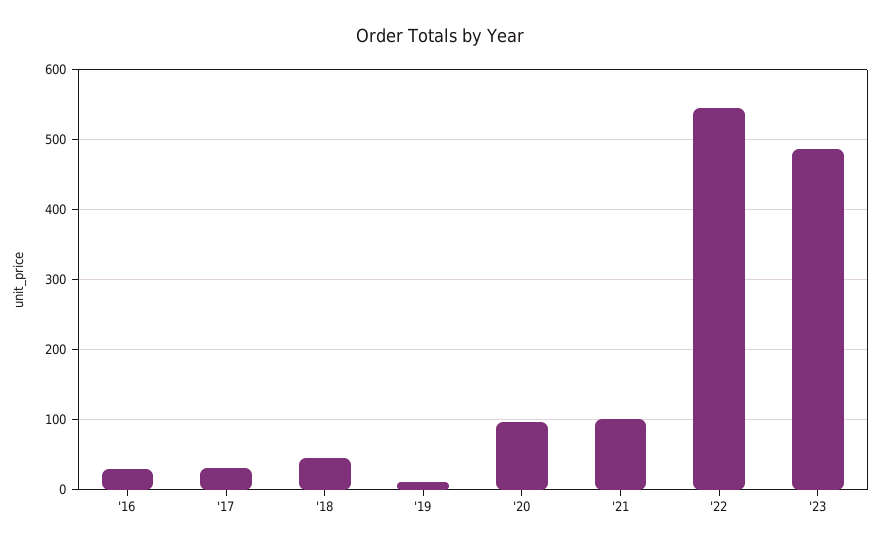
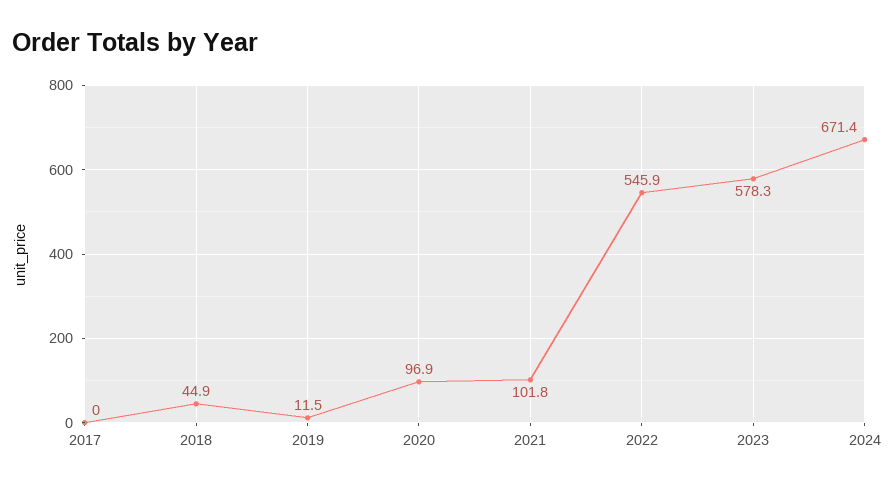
'16: 30 -> none
'17: 30 -> 0
'23: 490 -> 578.3
2024: none -> 671.4

